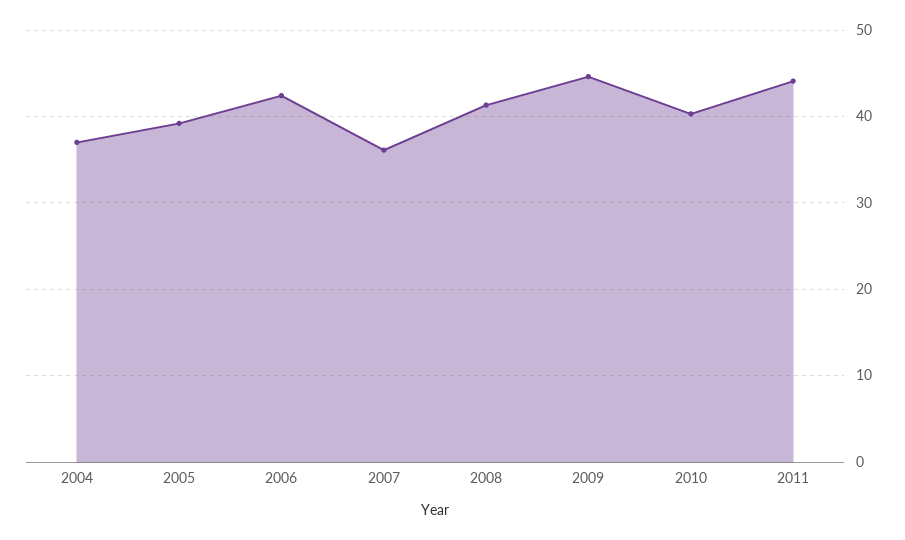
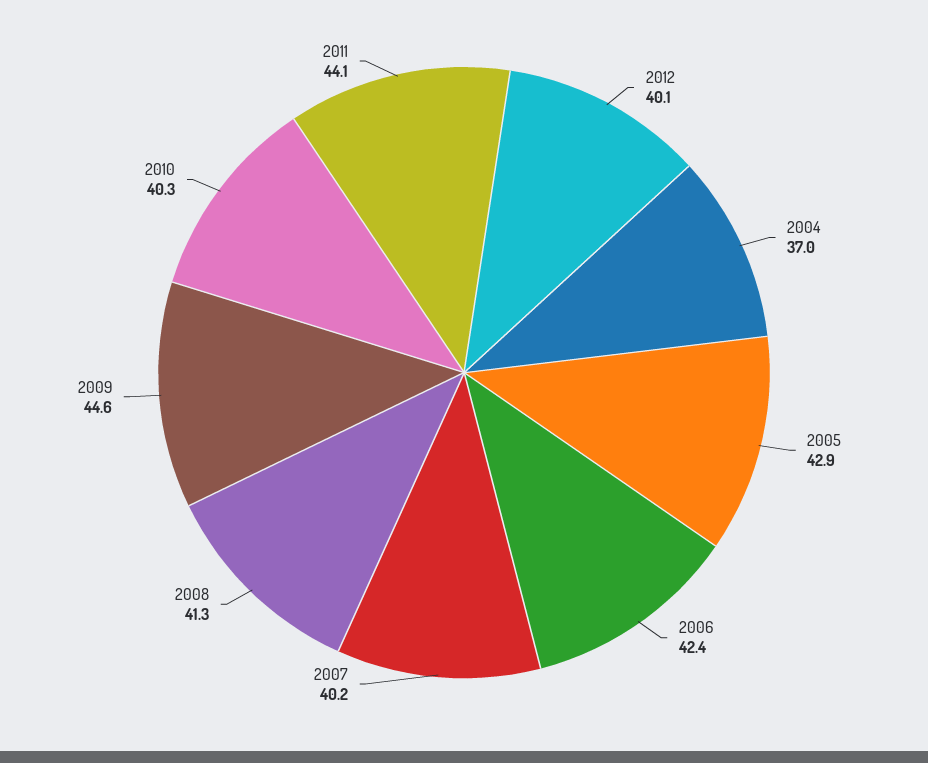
2005: 39 -> 42.9
2007: 36 -> 40.2
2012: none -> 40.1

